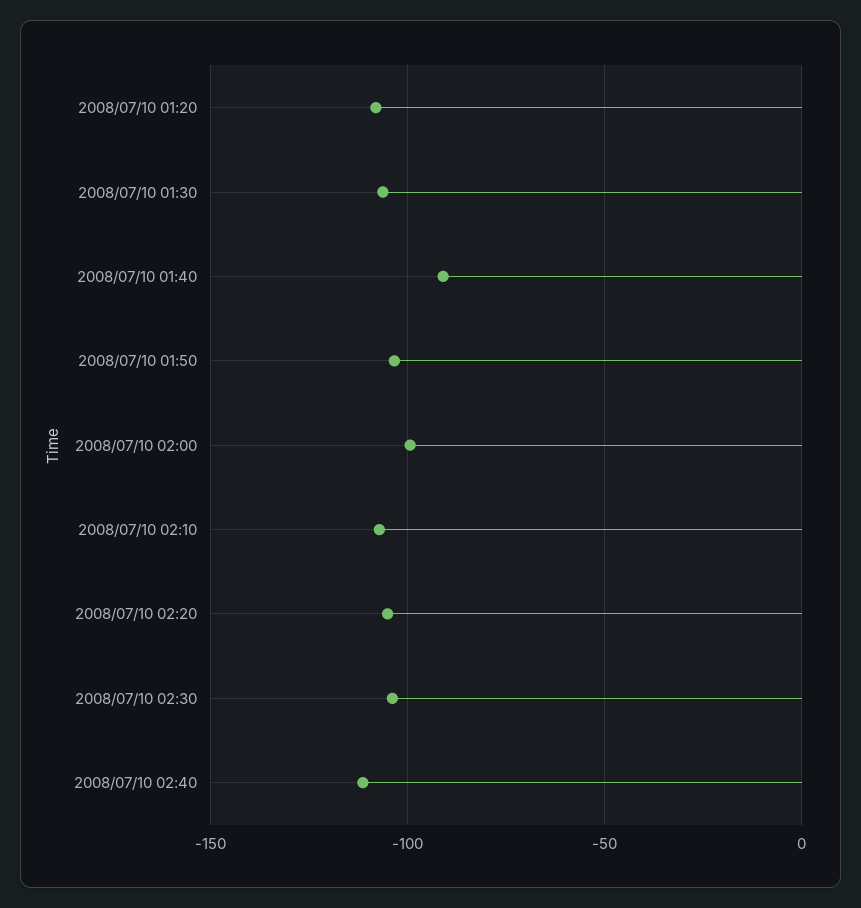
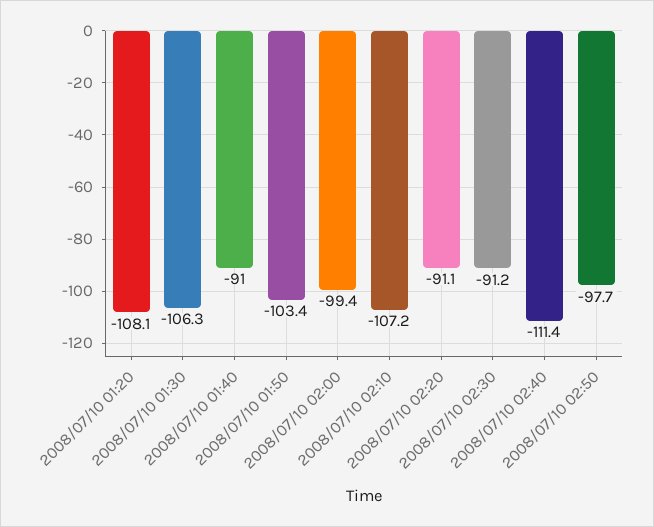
2008/07/10 02:20: -105 -> -91.1
2008/07/10 02:30: -105 -> -91.2
2008/07/10 02:50: none -> -97.7

